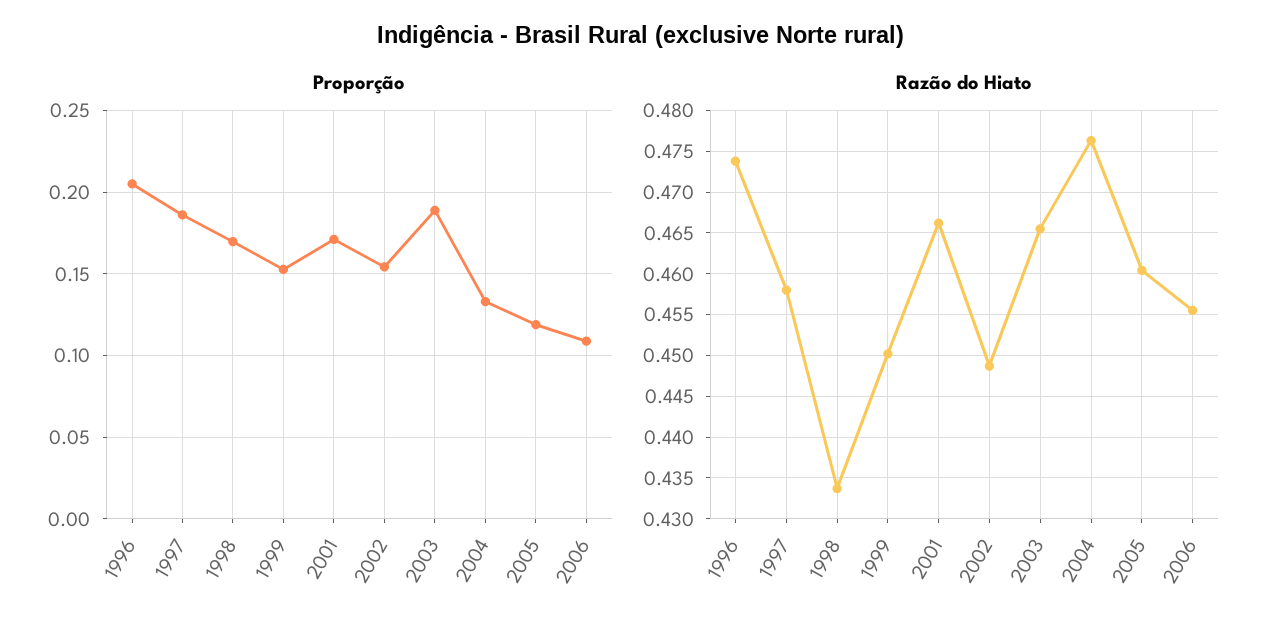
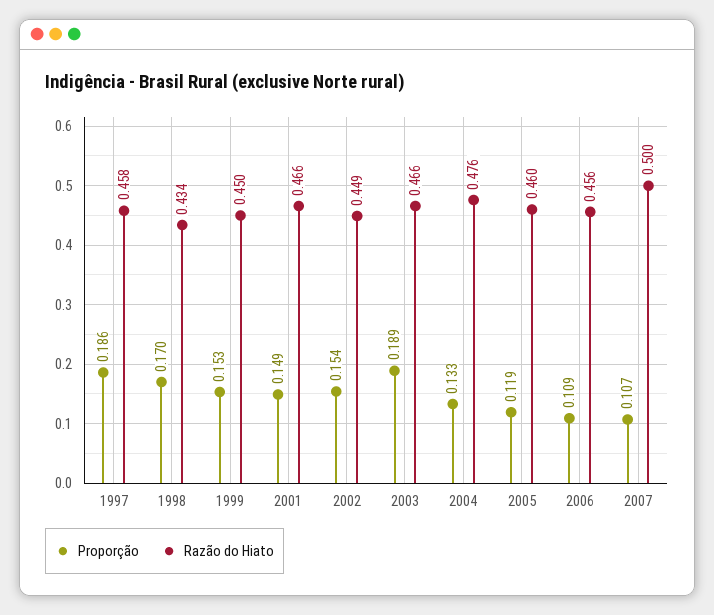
Proporção, 1996: 0.205 -> none
Proporção, 2001: 0.17 -> 0.149
Razão do Hiato, 1996: 0.474 -> none
Proporção, 2007: none -> 0.107
Razão do Hiato, 2007: none -> 0.5

